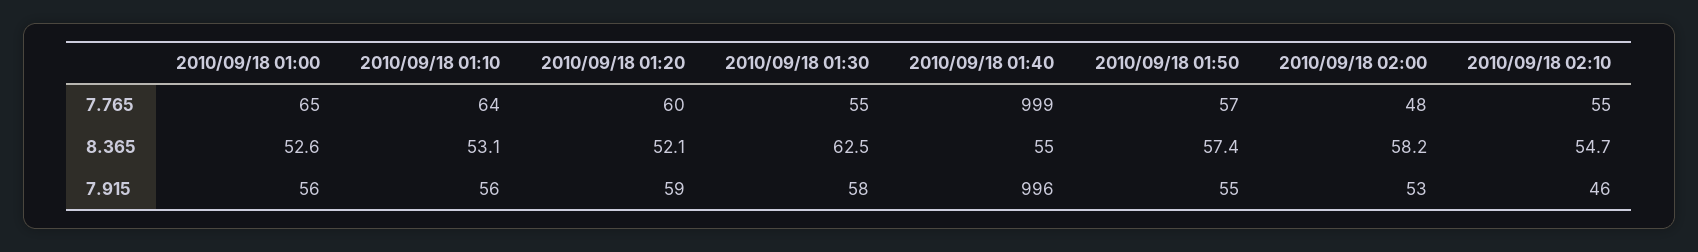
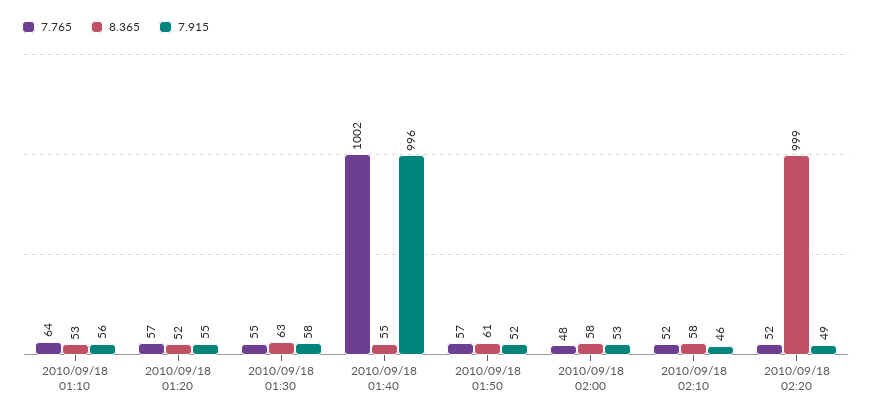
7.765, 2010/09/18 01:00: 65 -> none
7.765, 2010/09/18 01:20: 60 -> 57
7.765, 2010/09/18 01:40: 999 -> 1002
7.765, 2010/09/18 02:10: 55 -> 52
8.365, 2010/09/18 01:00: 52.6 -> none
8.365, 2010/09/18 01:50: 57.4 -> 61
8.365, 2010/09/18 02:10: 54.7 -> 58
7.915, 2010/09/18 01:00: 56 -> none
7.915, 2010/09/18 01:20: 59 -> 55
7.915, 2010/09/18 01:50: 55 -> 52
7.765, 2010/09/18 02:20: none -> 52
8.365, 2010/09/18 02:20: none -> 999
7.915, 2010/09/18 02:20: none -> 49

